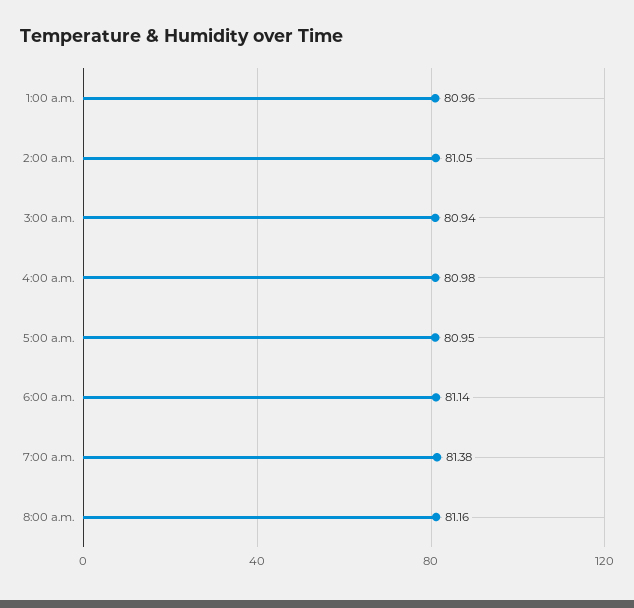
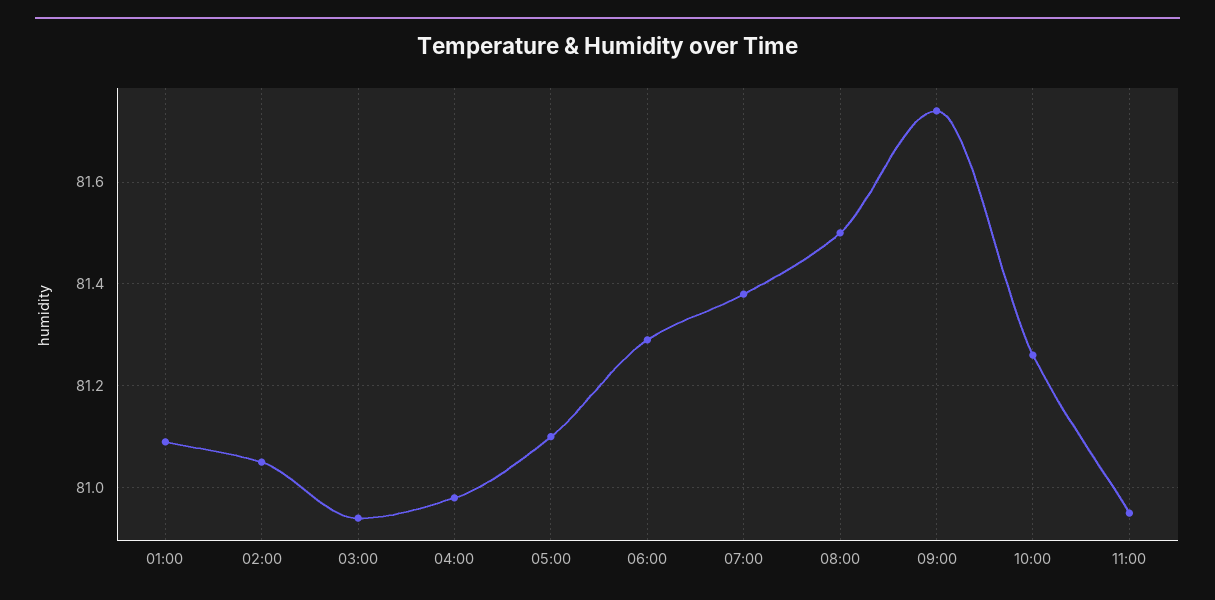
1:00 a.m.: 80.96 -> 81.1
5:00 a.m.: 80.95 -> 81.1
6:00 a.m.: 81.14 -> 81.3
8:00 a.m.: 81.16 -> 81.5
09:00: none -> 81.75
10:00: none -> 81.25
11:00: none -> 80.95

